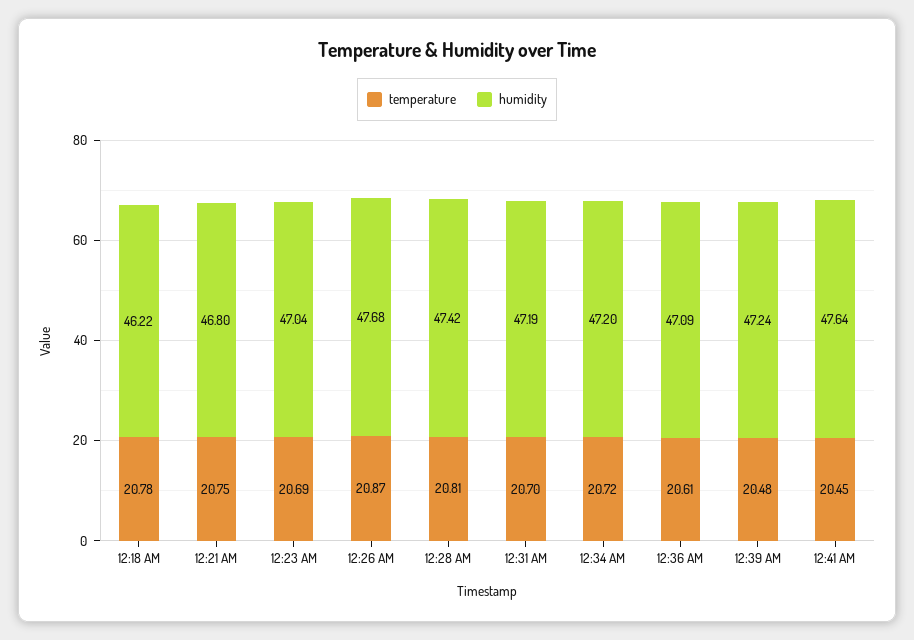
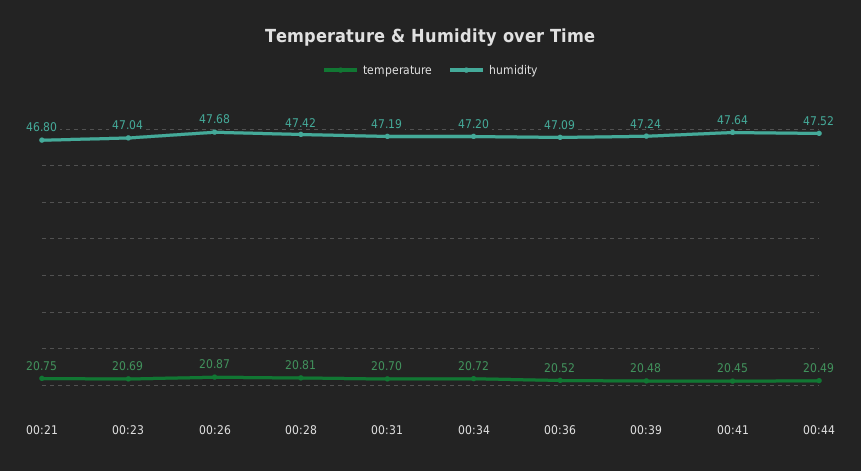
temperature, 12:18 AM: 20.78 -> none
humidity, 12:18 AM: 46.22 -> none
temperature, 12:36 AM: 20.61 -> 20.52
temperature, 00:44: none -> 20.49
humidity, 00:44: none -> 47.52

